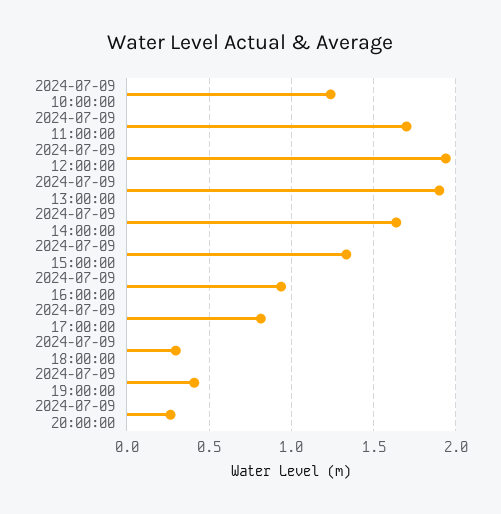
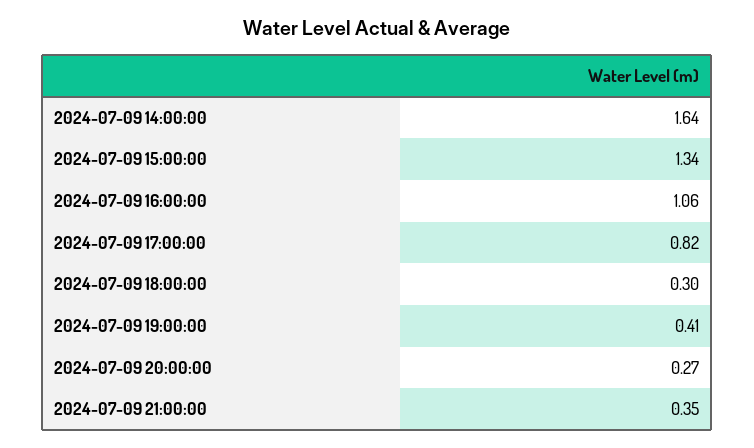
2024-07-09 10:00:00: 1.25 -> none
2024-07-09 11:00:00: 1.7 -> none
2024-07-09 12:00:00: 1.95 -> none
2024-07-09 13:00:00: 1.9 -> none
2024-07-09 16:00:00: 0.95 -> 1.06
2024-07-09 21:00:00: none -> 0.35

